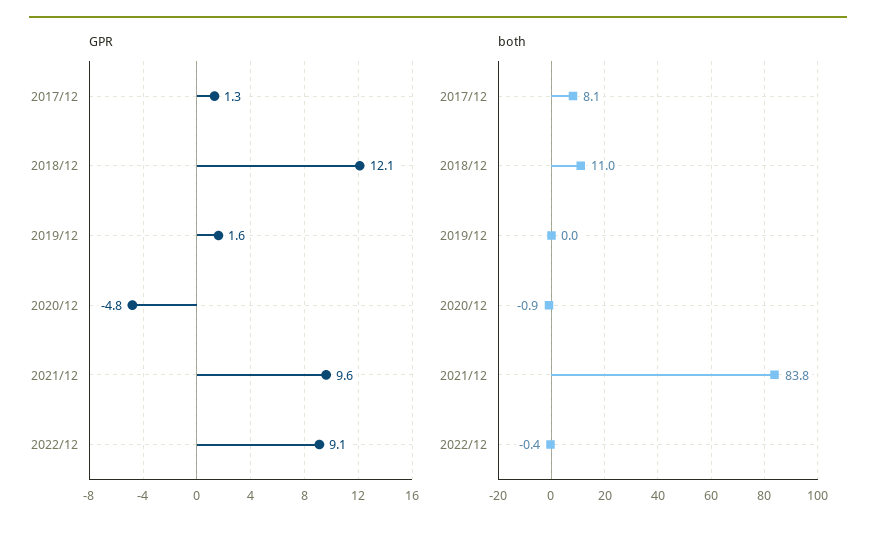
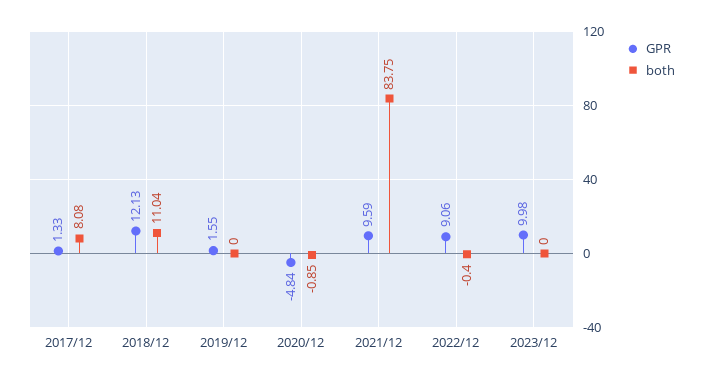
GPR, 2023/12: none -> 9.98
both, 2023/12: none -> 0

